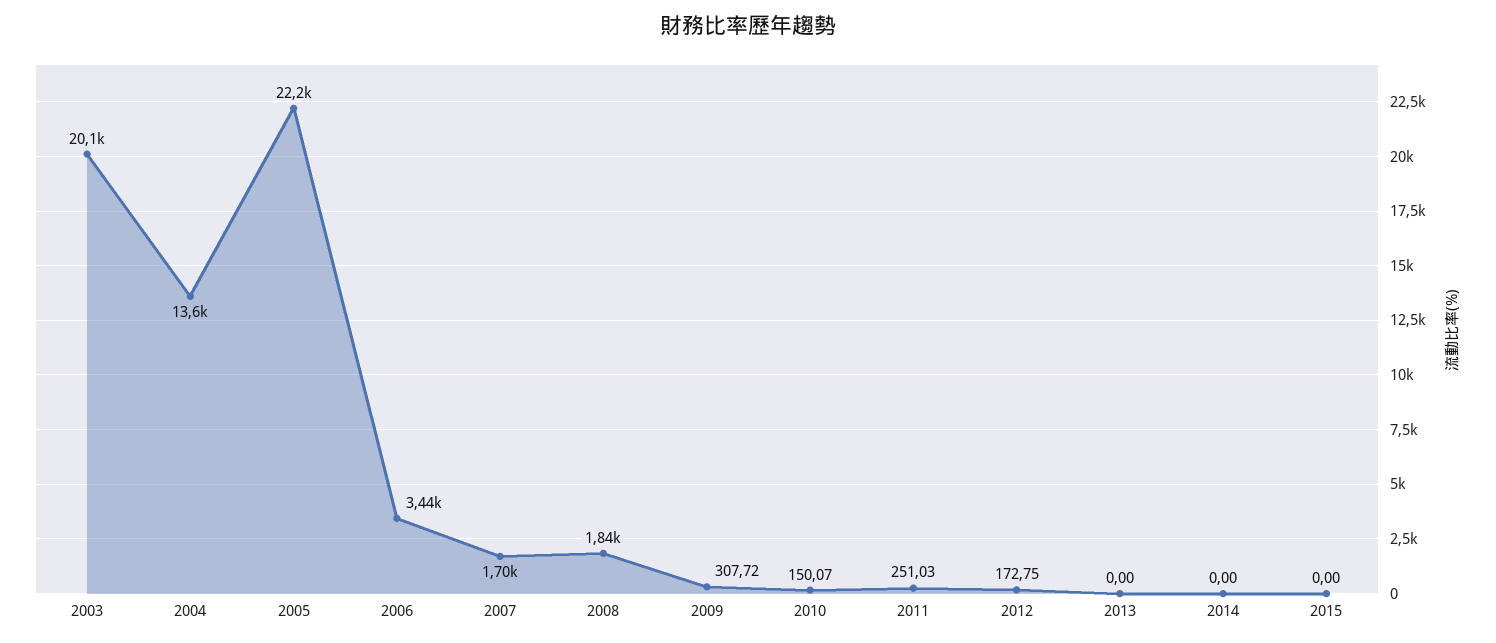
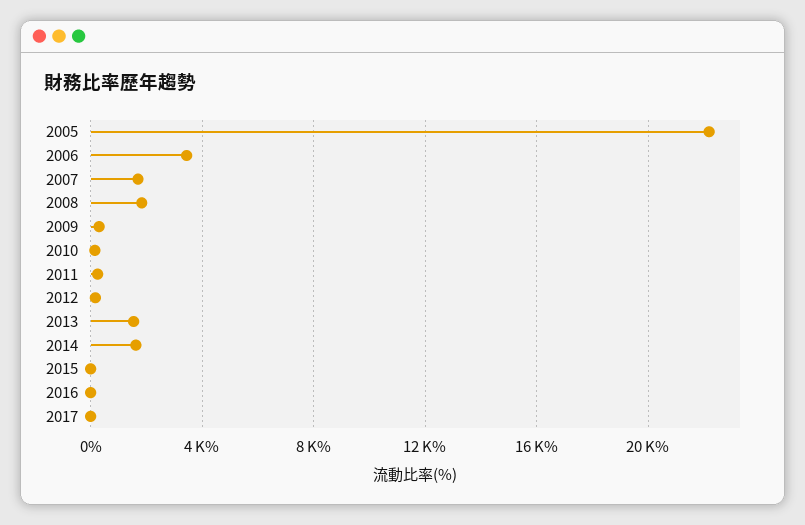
2003: 20100 -> none
2004: 13600 -> none
2013: 0 -> 1500
2014: 0 -> 1500
2016: none -> 0
2017: none -> 0

